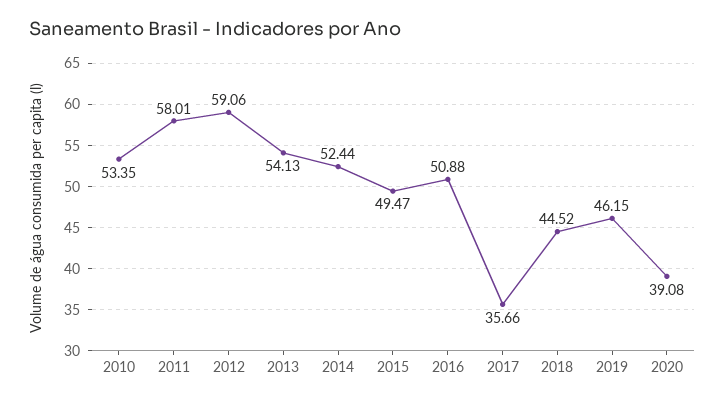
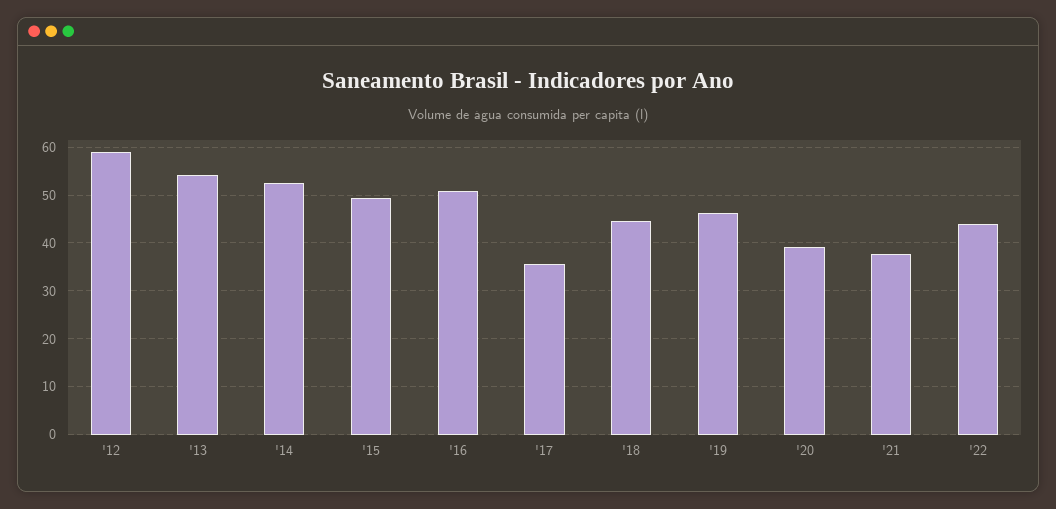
2010: 53.35 -> none
2011: 58.01 -> none
'21: none -> 38
'22: none -> 44

